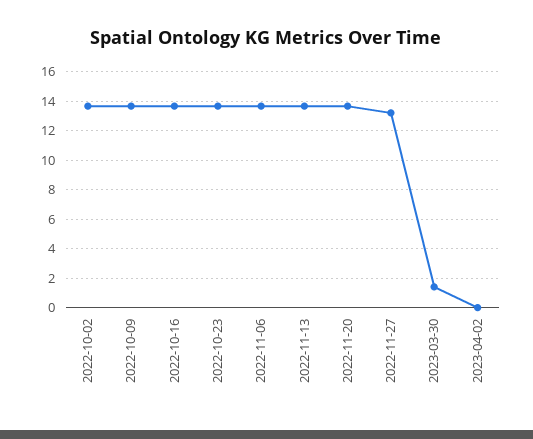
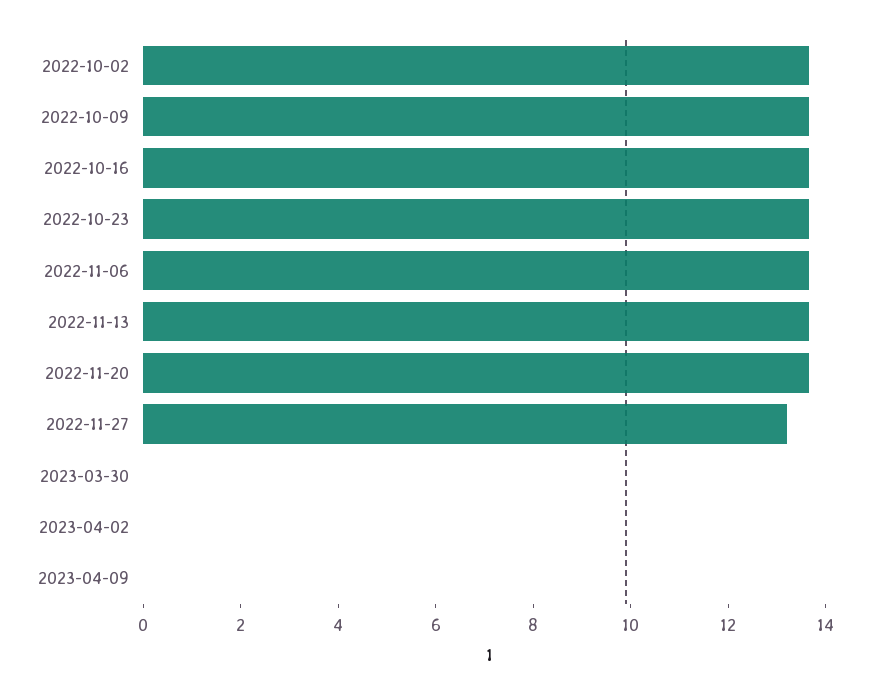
2023-03-30: 1.5 -> 0
2023-04-09: none -> 0

